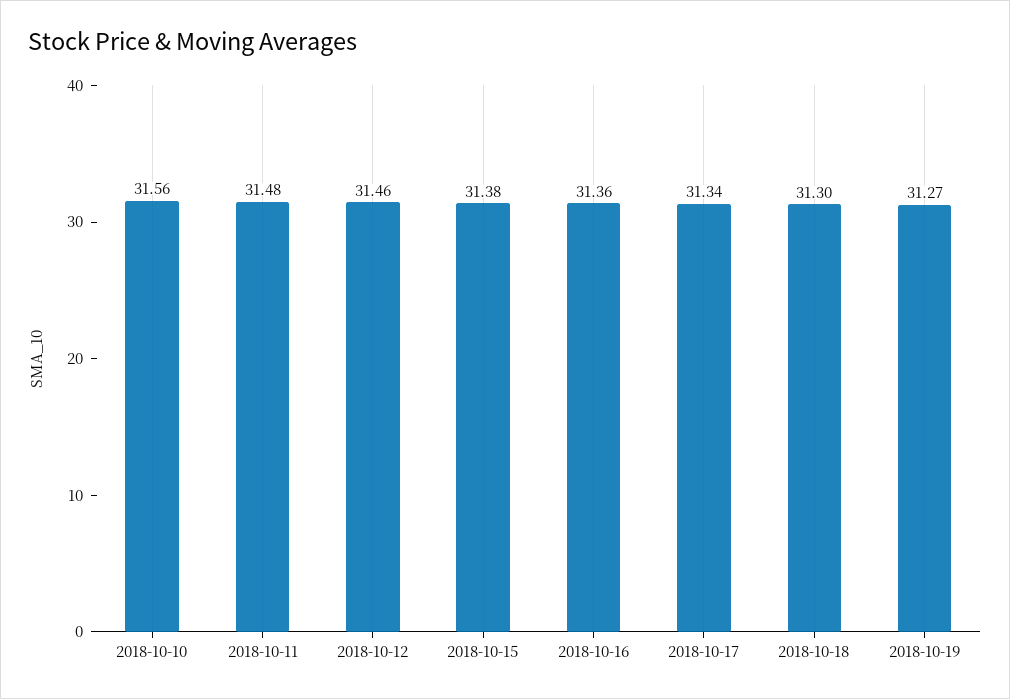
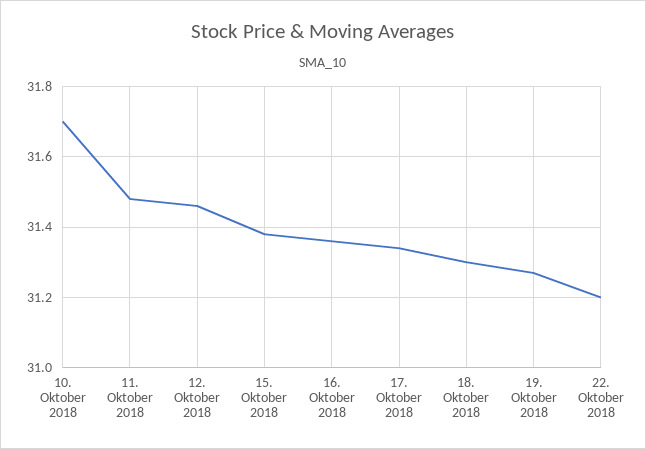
2018-10-10: 31.56 -> 31.7
22. Oktober 2018: none -> 31.2

